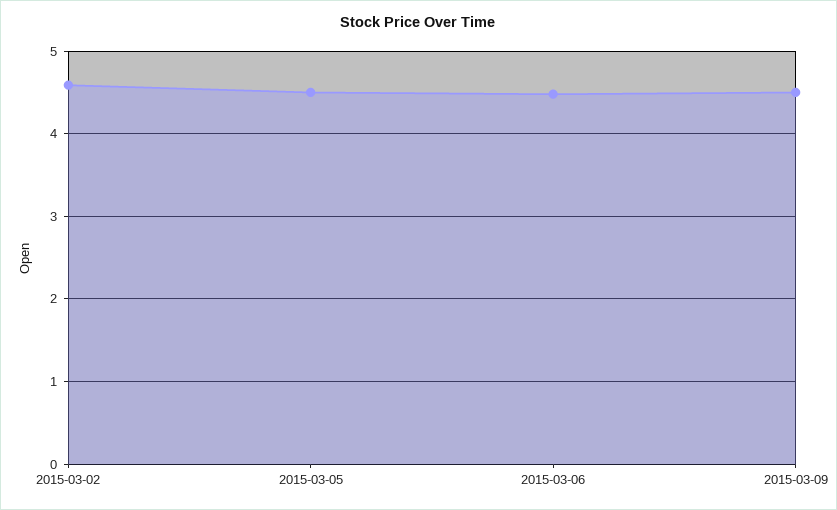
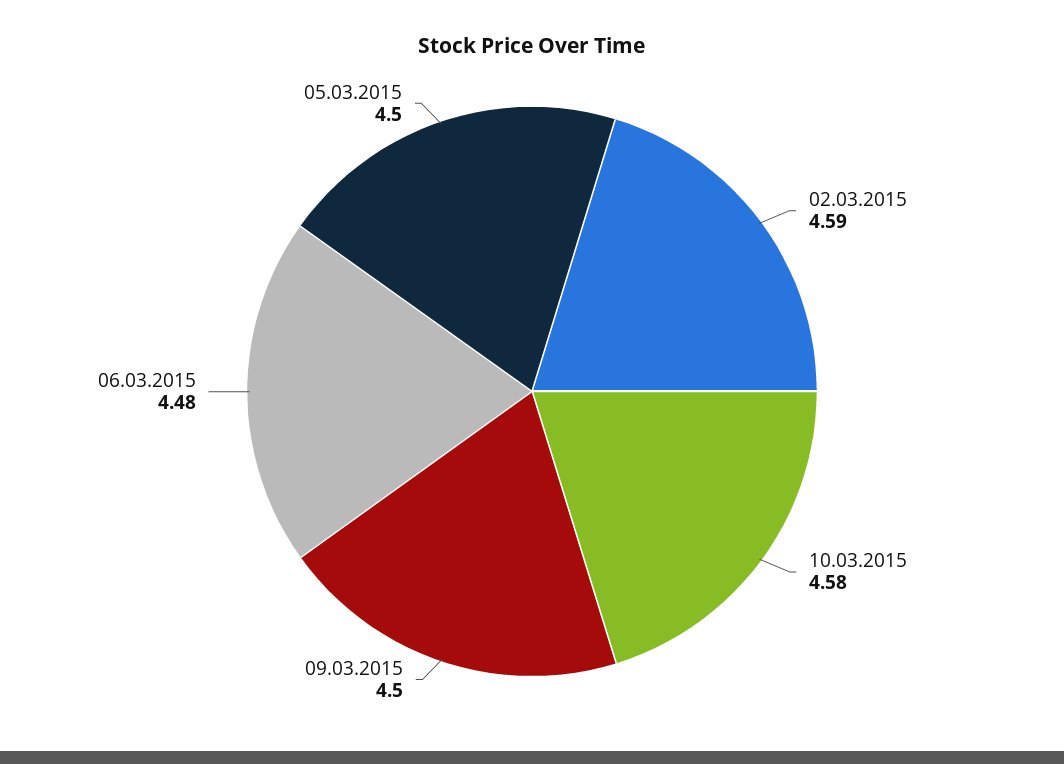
10.03.2015: none -> 4.58

